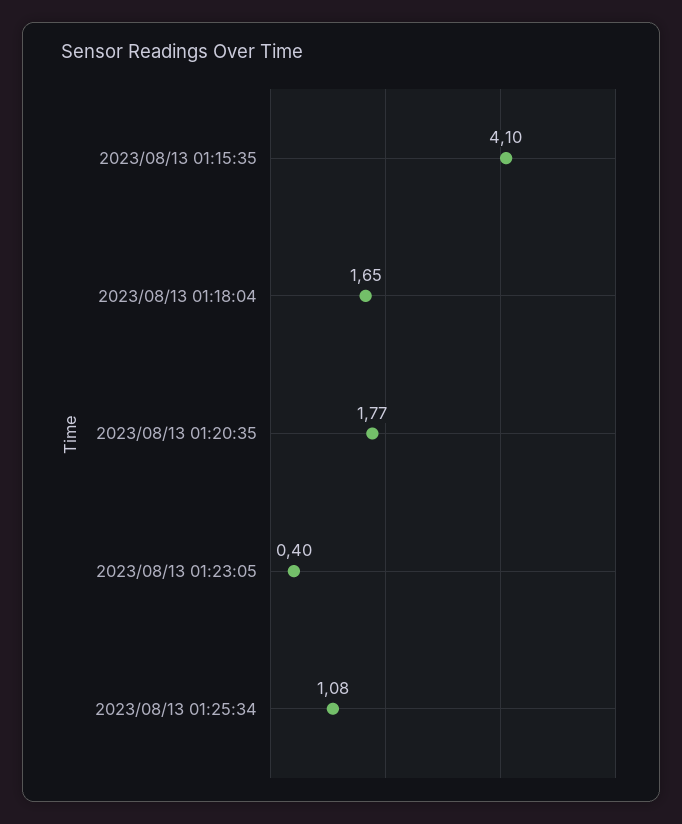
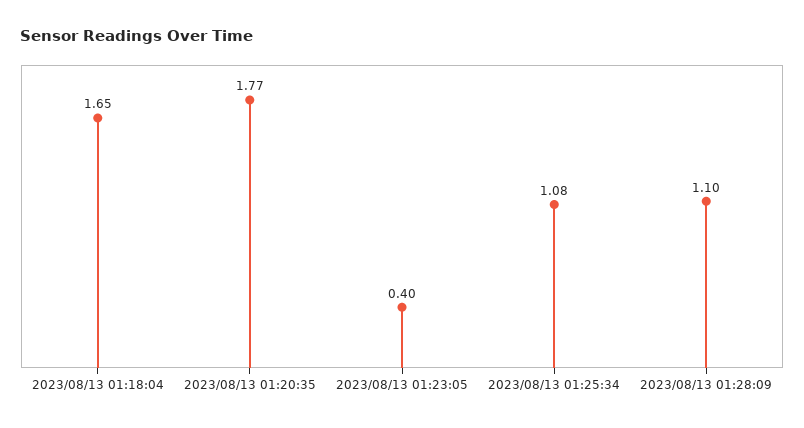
2023/08/13 01:15:35: 4.1 -> none
2023/08/13 01:28:09: none -> 1.1

